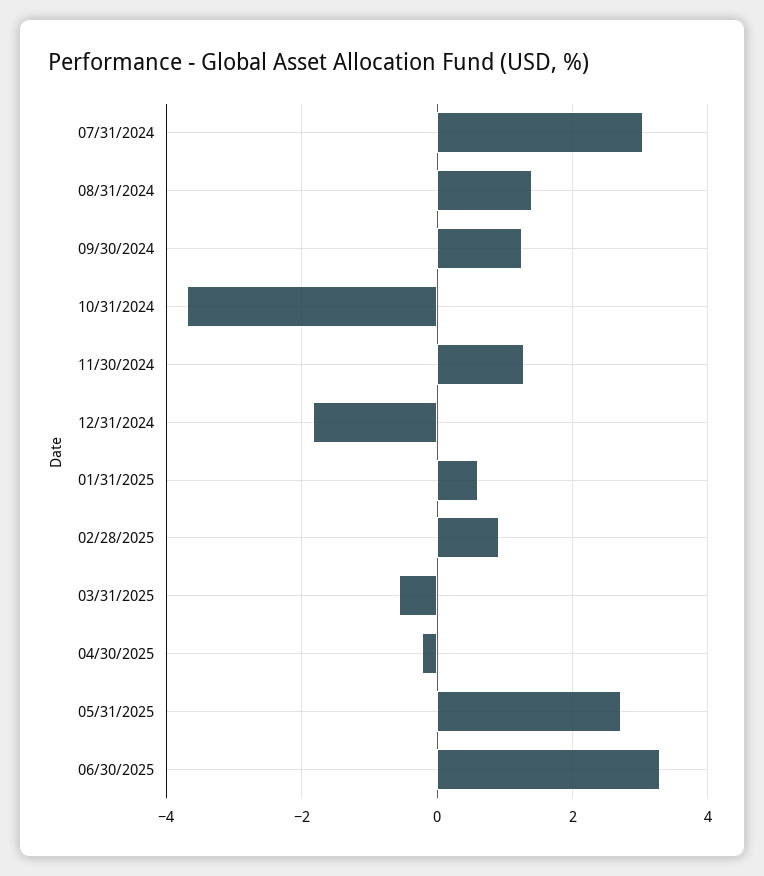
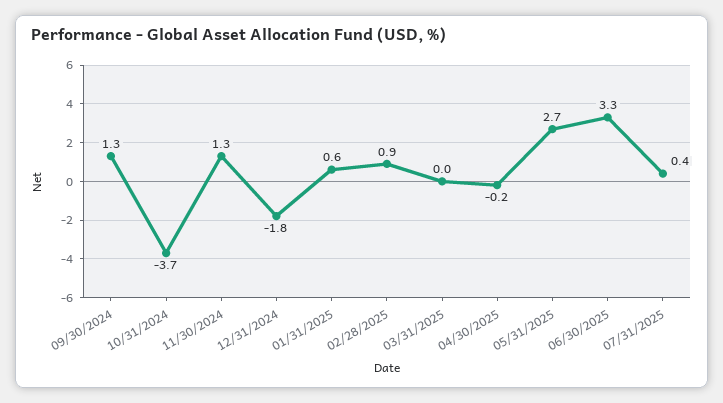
07/31/2024: 3 -> none
08/31/2024: 1.4 -> none
03/31/2025: -0.6 -> 0
07/31/2025: none -> 0.4

